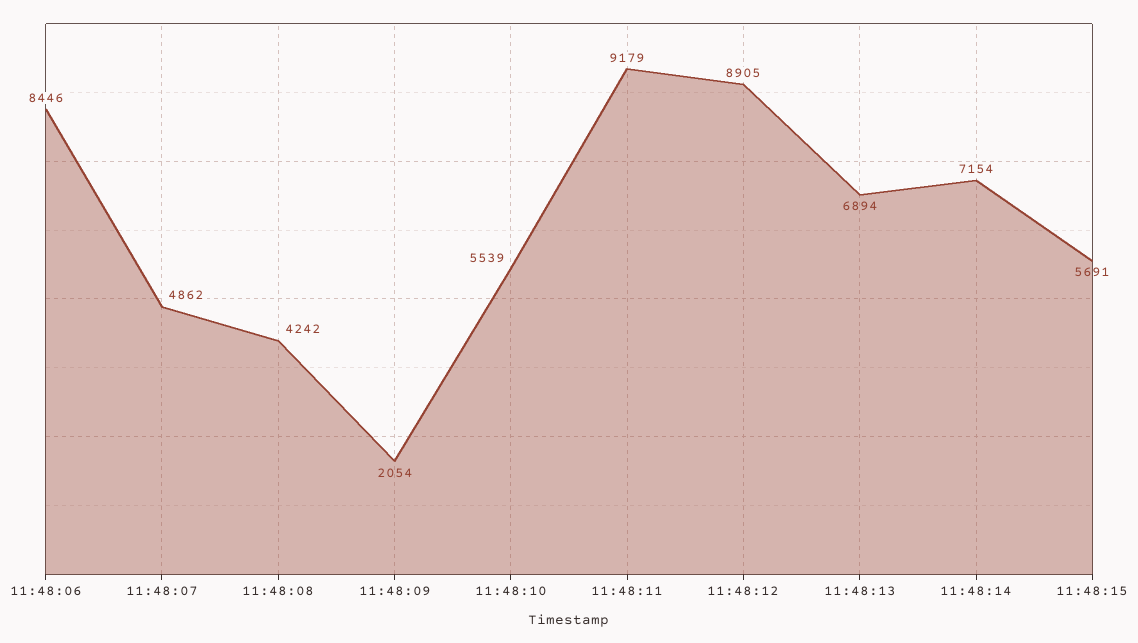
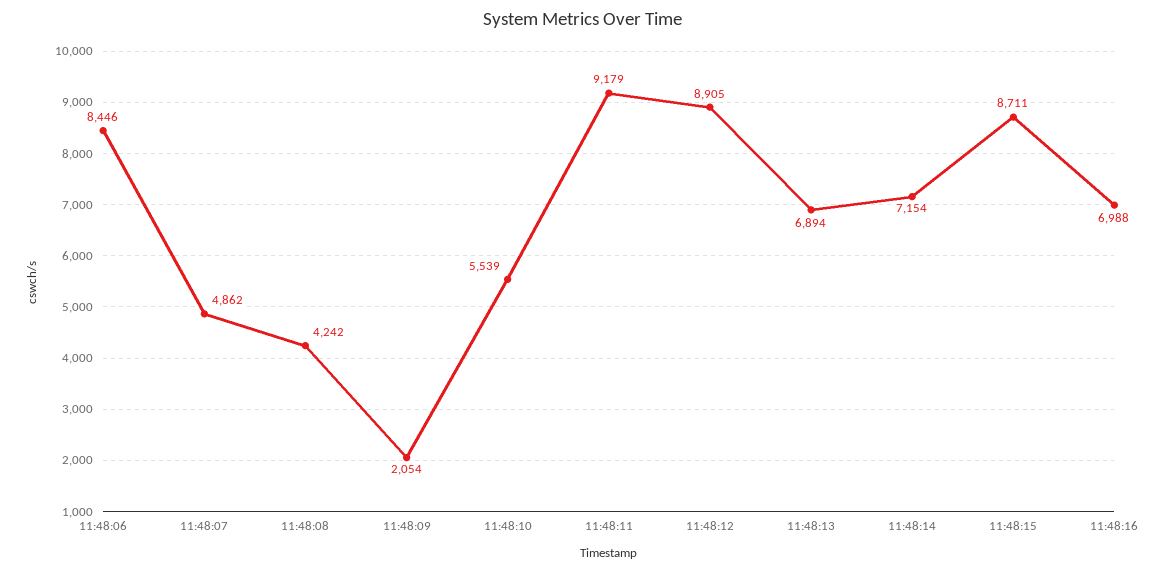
11:48:15: 5691 -> 8711
11:48:16: none -> 6988

